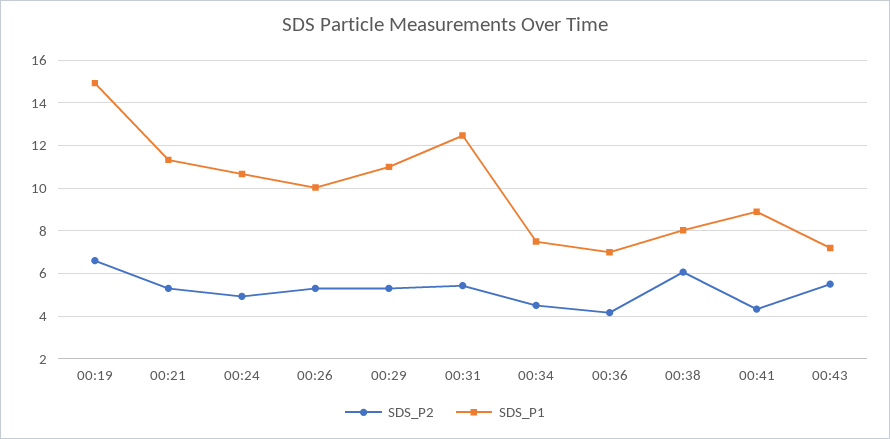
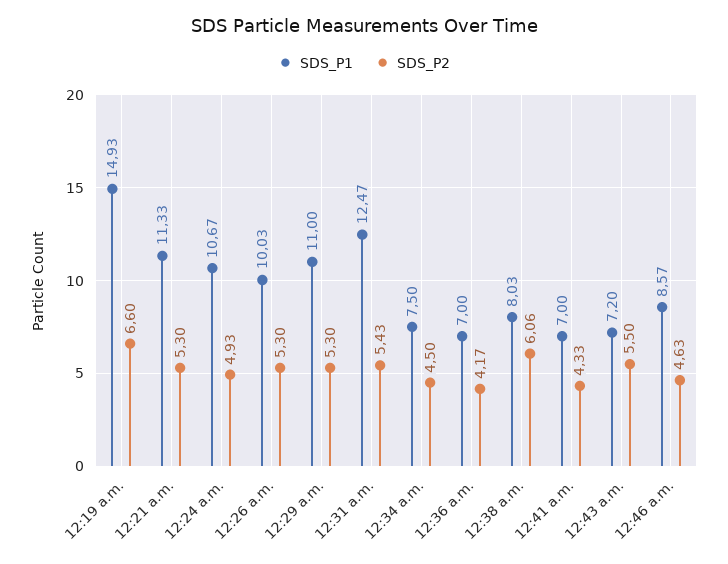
SDS_P1, 00:41: 9 -> 7
SDS_P1, 12:46 a.m.: none -> 8.57
SDS_P2, 12:46 a.m.: none -> 4.63

